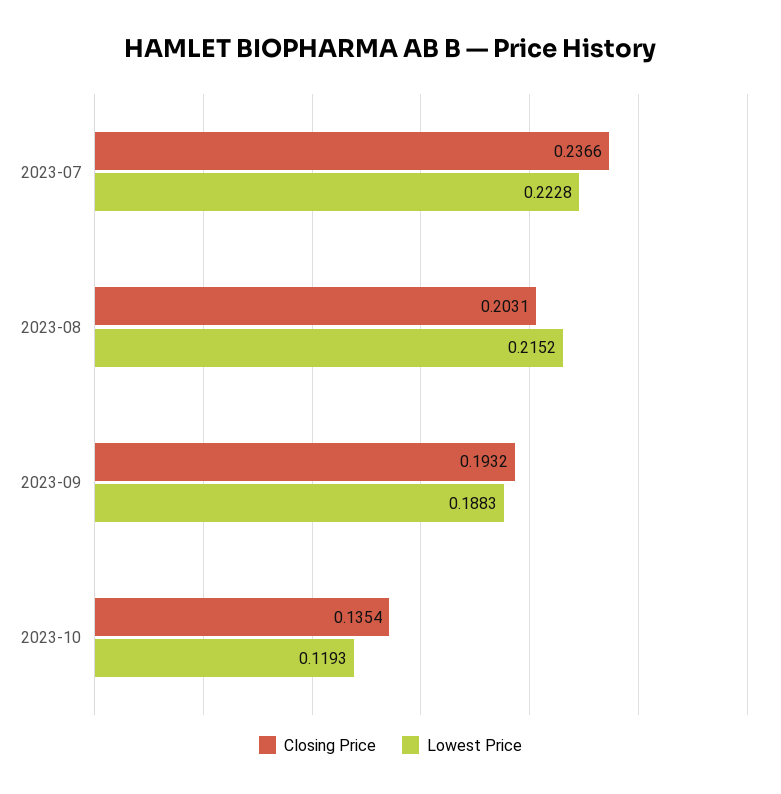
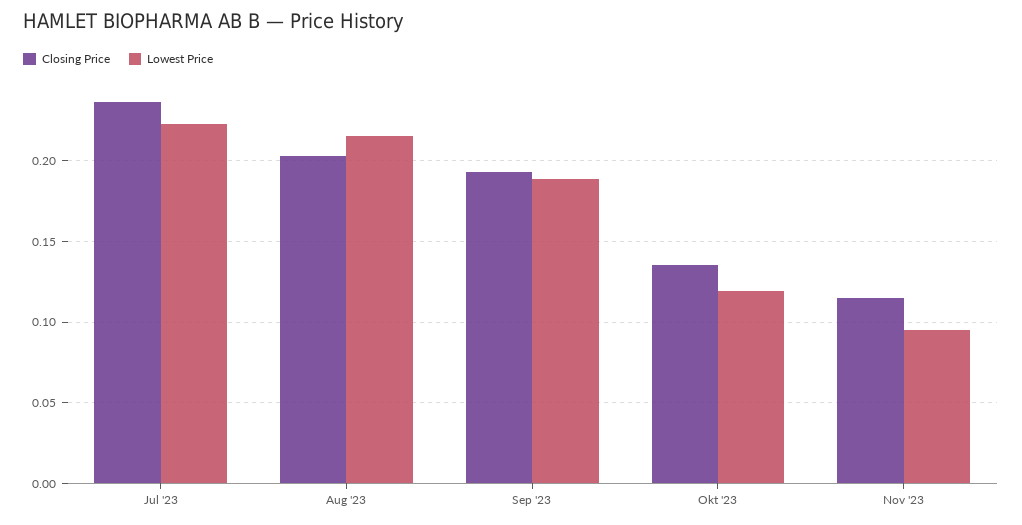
Closing Price, Nov '23: none -> 0.115
Lowest Price, Nov '23: none -> 0.095

